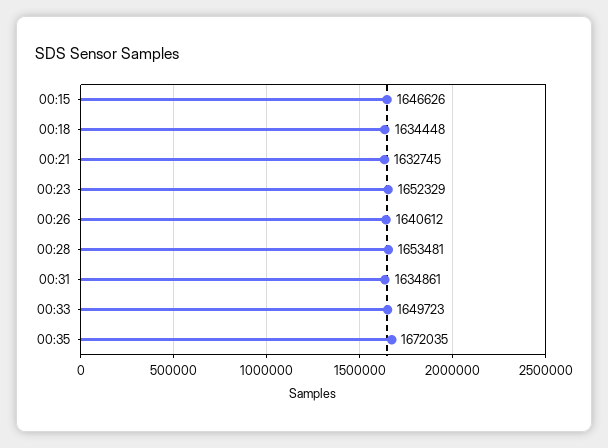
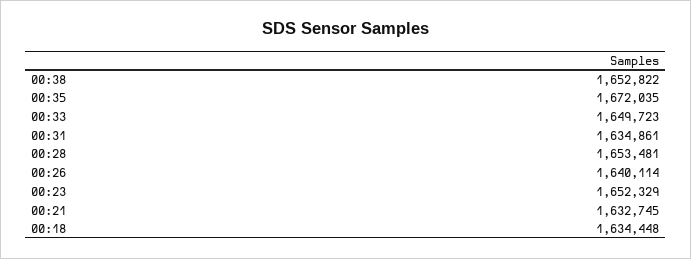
00:15: 1646626 -> none
00:26: 1640612 -> 1640114
00:38: none -> 1652822

